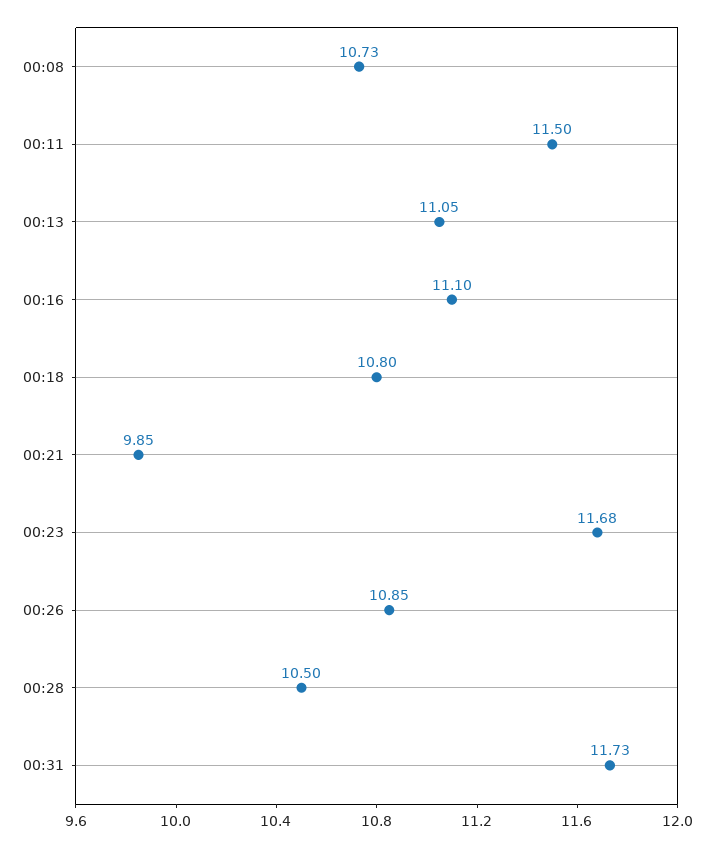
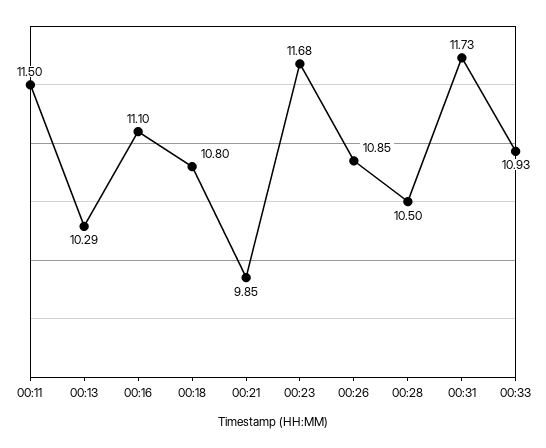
00:08: 10.73 -> none
00:13: 11.05 -> 10.29
00:33: none -> 10.93

